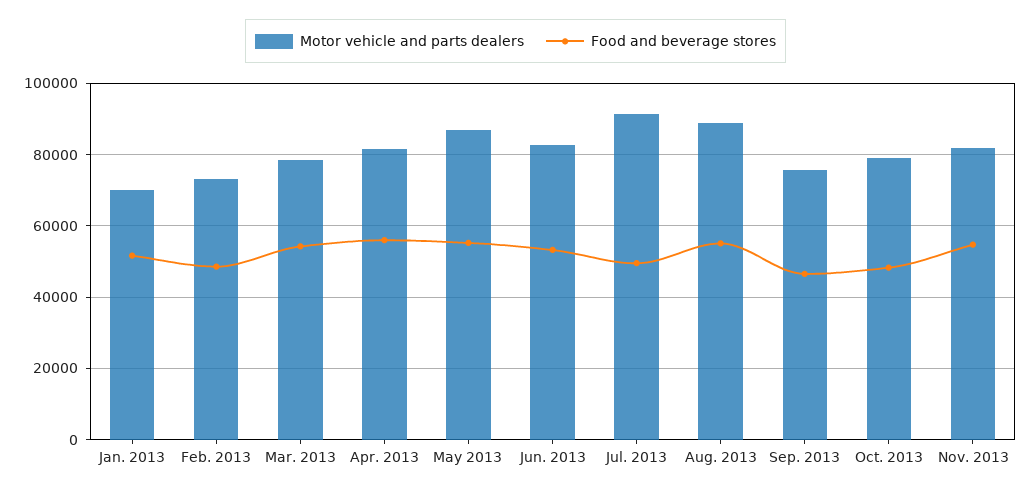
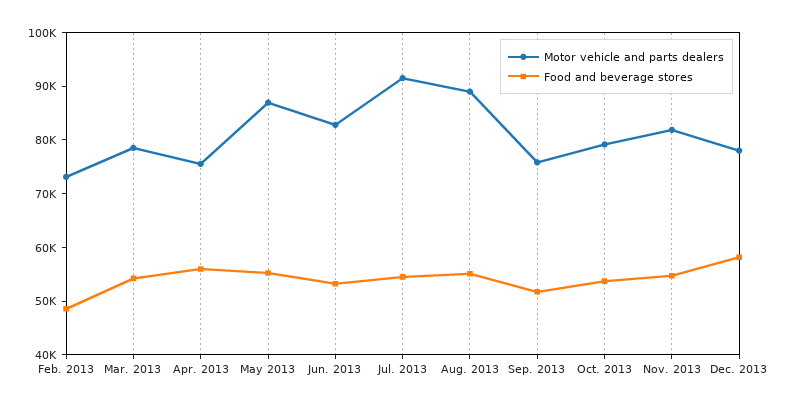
Motor vehicle and parts dealers, Jan. 2013: 70000 -> none
Food and beverage stores, Jan. 2013: 52000 -> none
Motor vehicle and parts dealers, Apr. 2013: 82000 -> 76000
Food and beverage stores, Jul. 2013: 50000 -> 54000
Food and beverage stores, Sep. 2013: 46000 -> 52000
Food and beverage stores, Oct. 2013: 48000 -> 54000
Motor vehicle and parts dealers, Dec. 2013: none -> 78000
Food and beverage stores, Dec. 2013: none -> 58000

